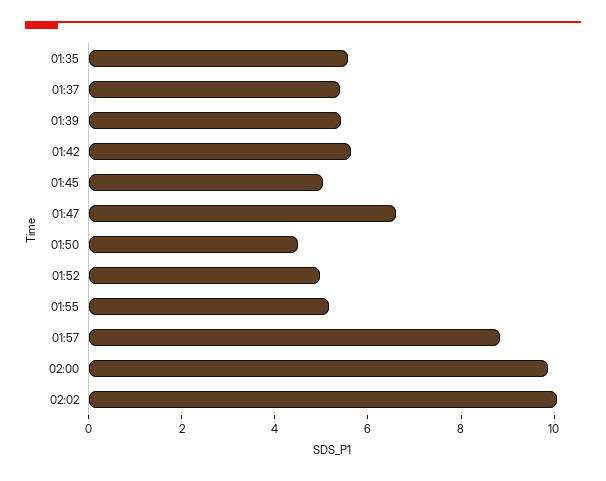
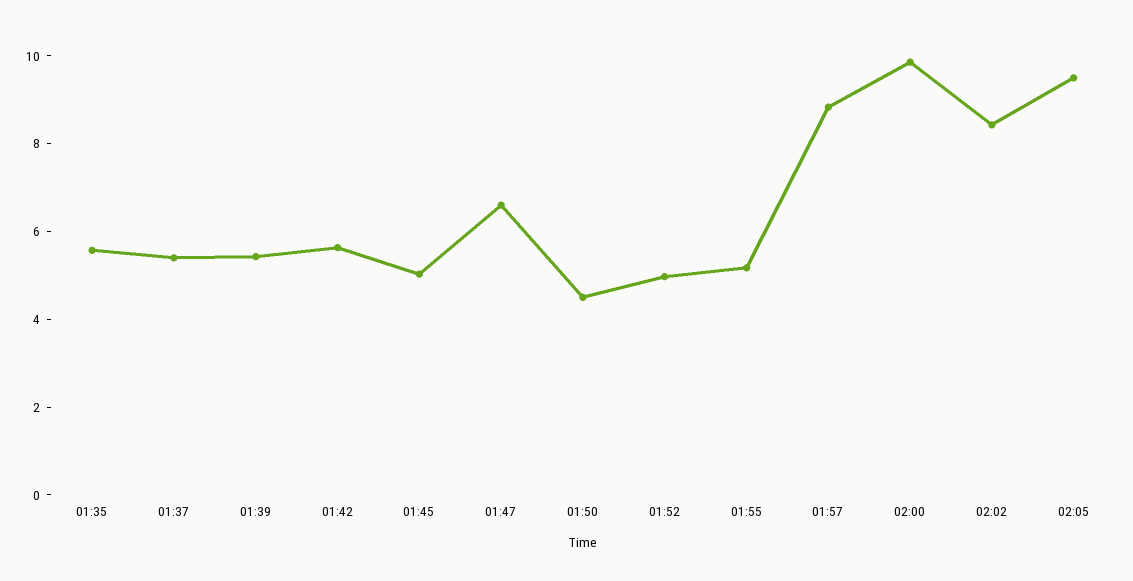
02:02: 10 -> 8.5
02:05: none -> 9.5

